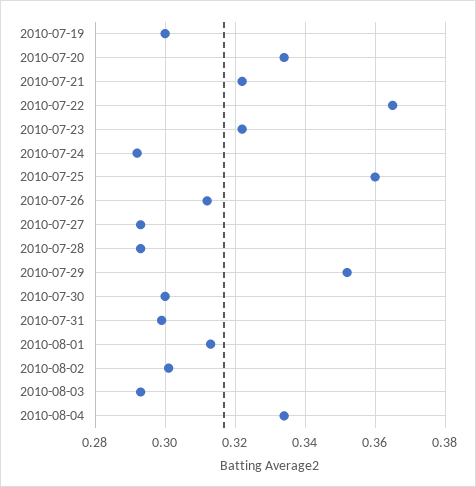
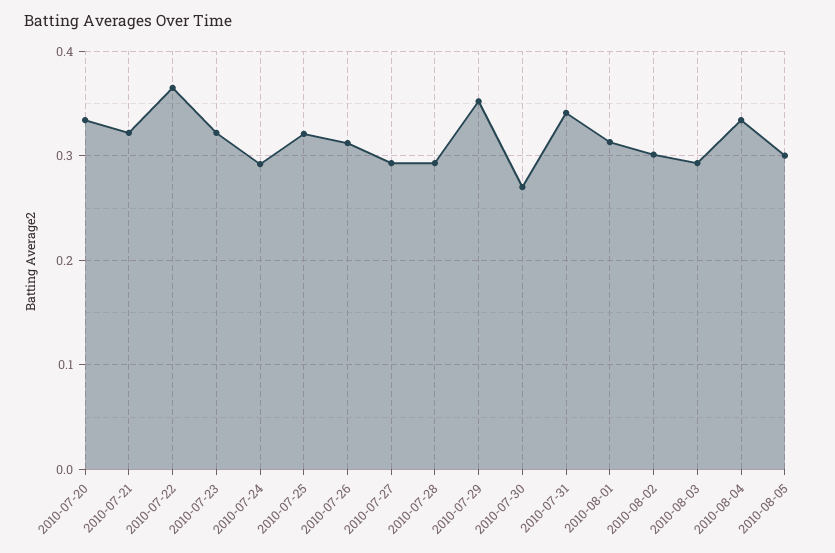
2010-07-19: 0.3 -> none
2010-07-25: 0.36 -> 0.32
2010-07-30: 0.3 -> 0.27
2010-07-31: 0.3 -> 0.34
2010-08-05: none -> 0.3

